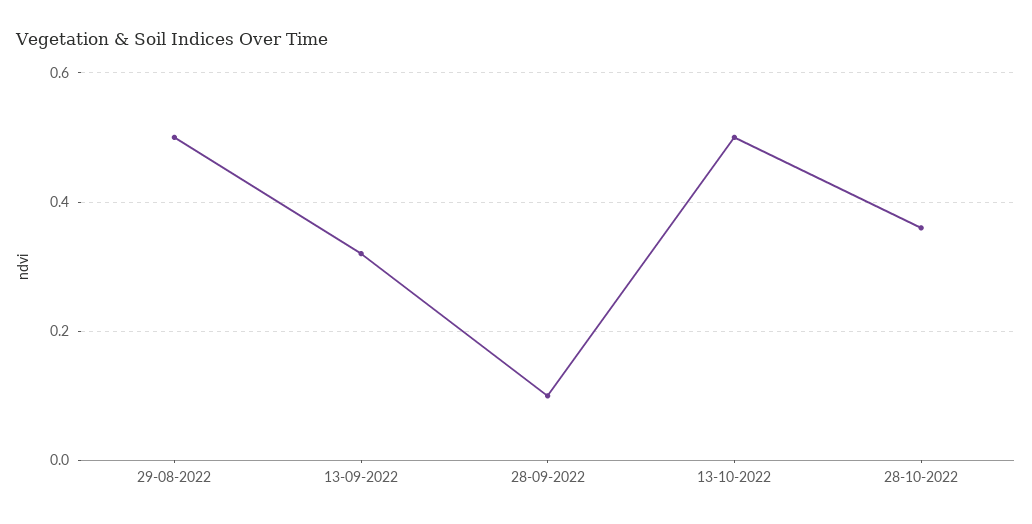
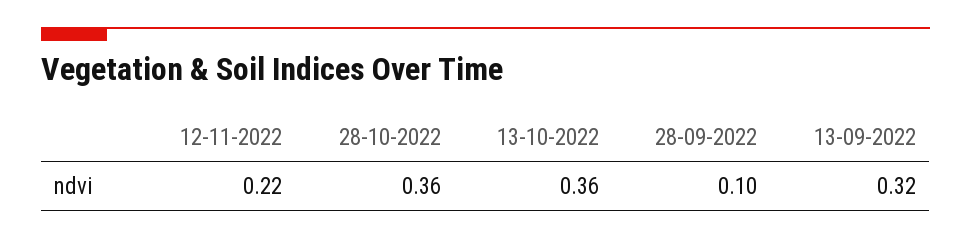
29-08-2022: 0.5 -> none
13-10-2022: 0.5 -> 0.36
12-11-2022: none -> 0.22

